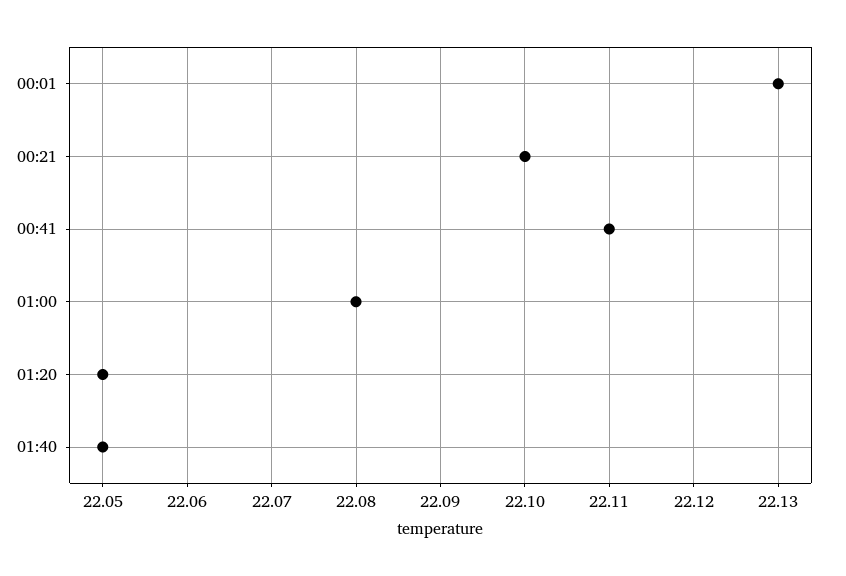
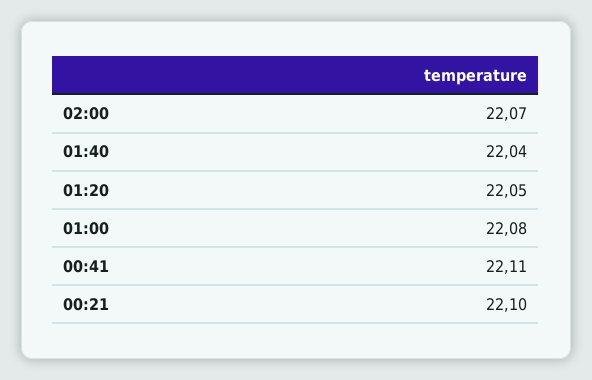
00:01: 22.13 -> none
01:40: 22.05 -> 22.04
02:00: none -> 22.07

